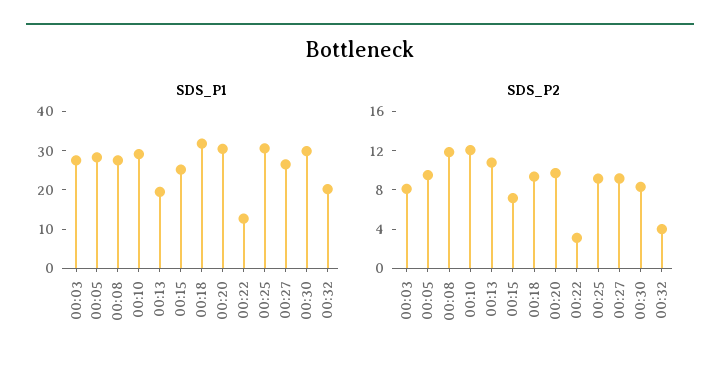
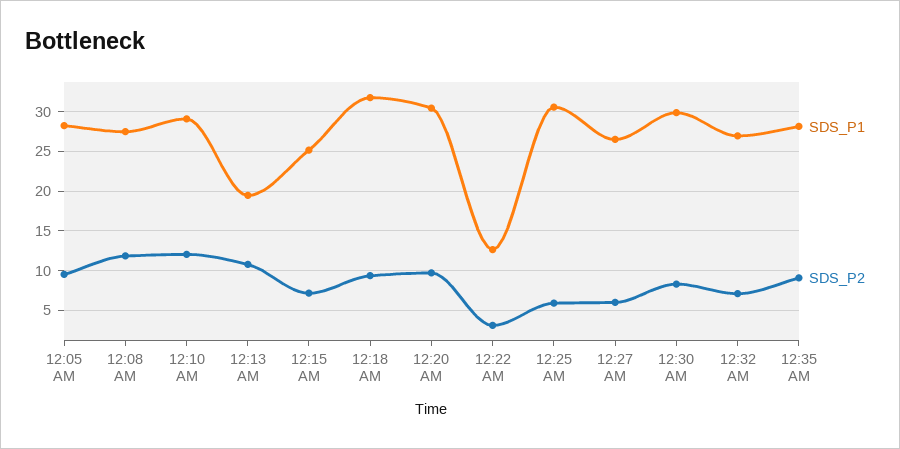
SDS_P1, 00:03: 27.5 -> none
SDS_P1, 00:32: 20 -> 27
SDS_P2, 00:03: 8 -> none
SDS_P2, 00:25: 9 -> 6
SDS_P2, 00:27: 9 -> 6
SDS_P2, 00:32: 4 -> 7
SDS_P1, 12:35 AM: none -> 28
SDS_P2, 12:35 AM: none -> 9

